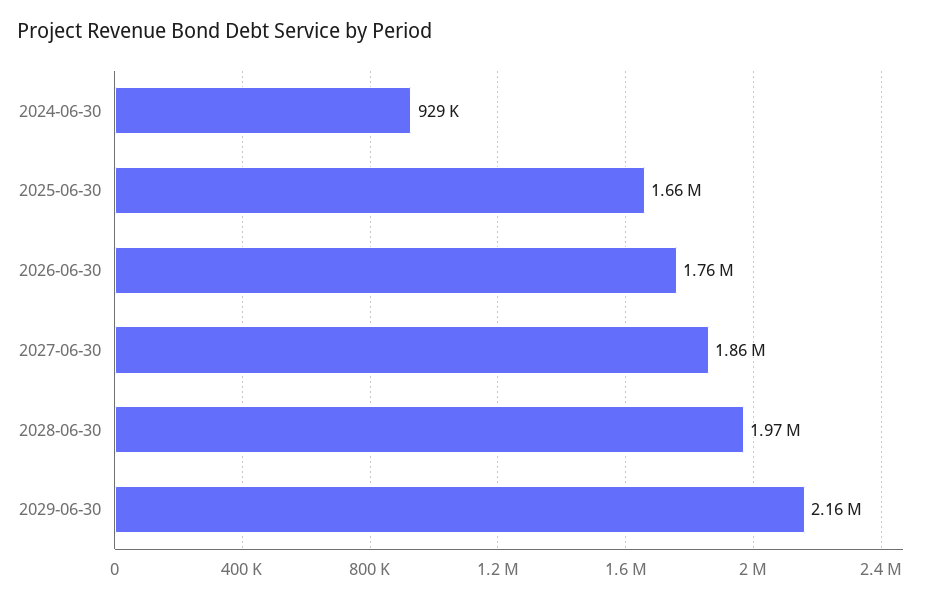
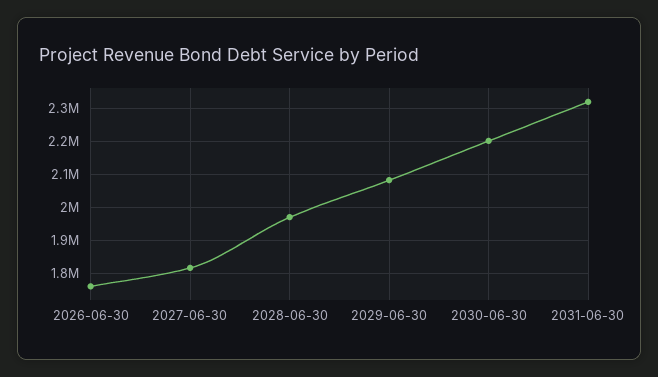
2024-06-30: 929000 -> none
2025-06-30: 1660000 -> none
2027-06-30: 1860000 -> 1820000
2029-06-30: 2160000 -> 2080000
2030-06-30: none -> 2200000
2031-06-30: none -> 2320000

